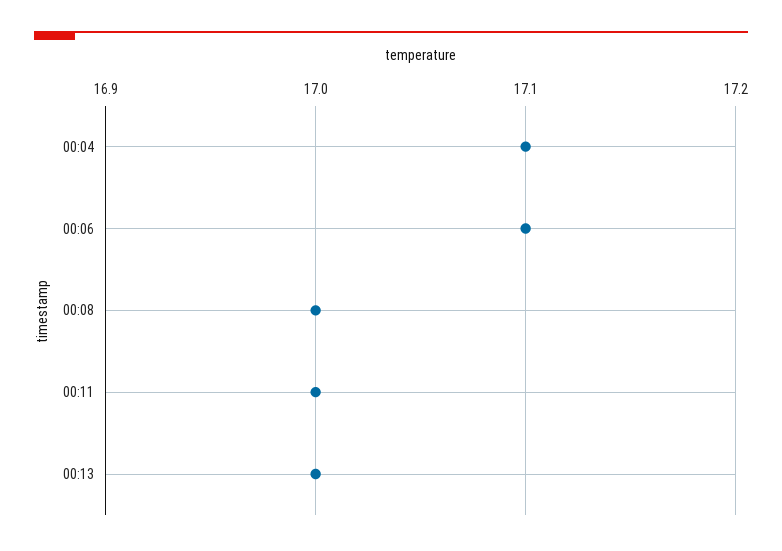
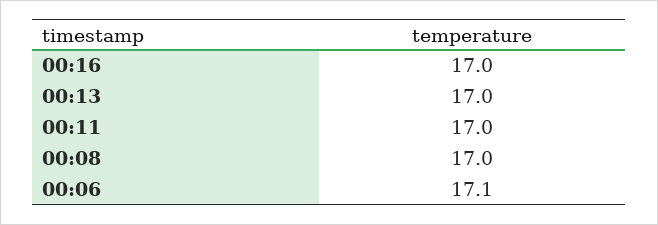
00:04: 17.1 -> none
00:16: none -> 17

